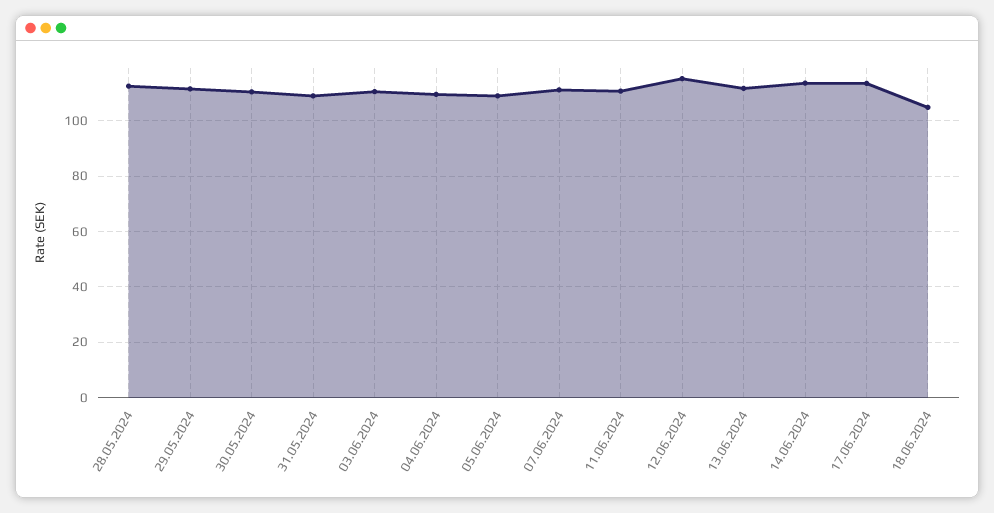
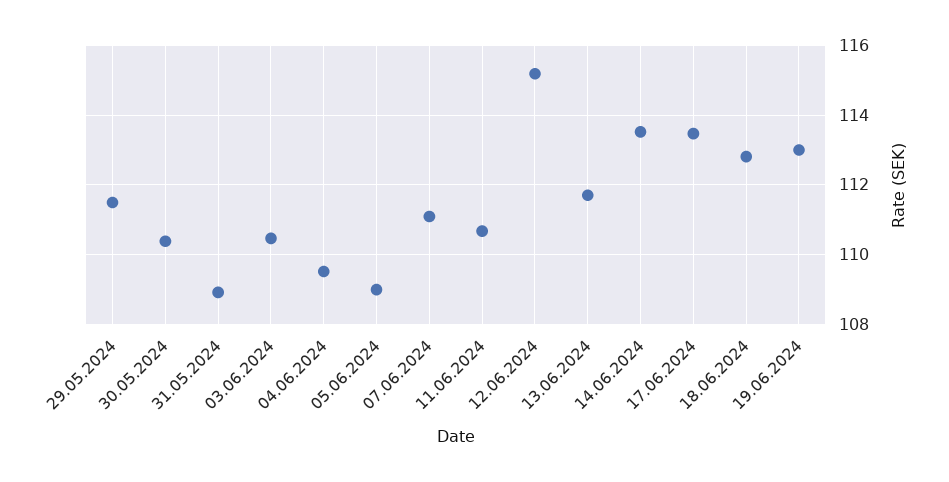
28.05.2024: 112.5 -> none
18.06.2024: 105 -> 112.8
19.06.2024: none -> 113

